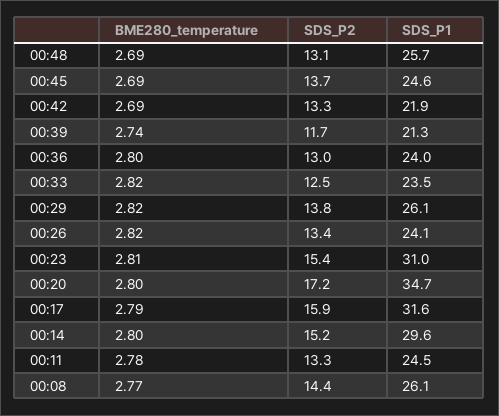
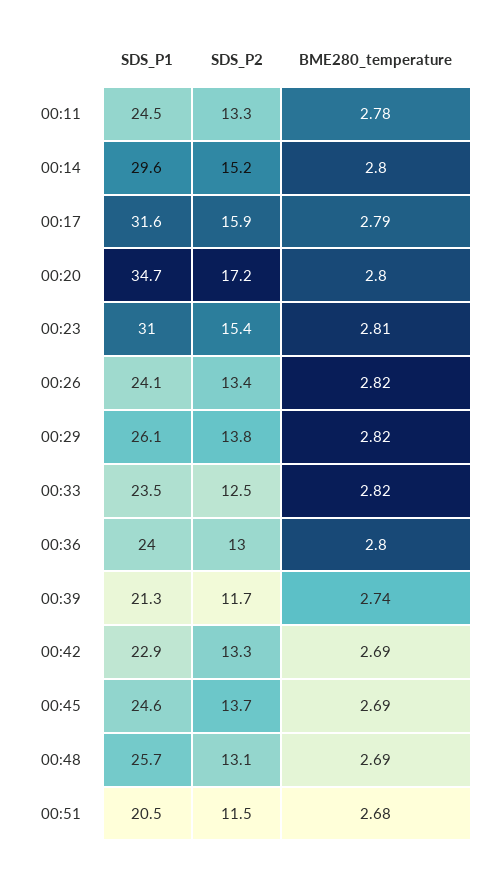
SDS_P1, 00:42: 21.9 -> 22.9
BME280_temperature, 00:08: 2.77 -> none
SDS_P2, 00:08: 14.4 -> none
SDS_P1, 00:08: 26.1 -> none
SDS_P1, 00:51: none -> 20.5
SDS_P2, 00:51: none -> 11.5
BME280_temperature, 00:51: none -> 2.68

